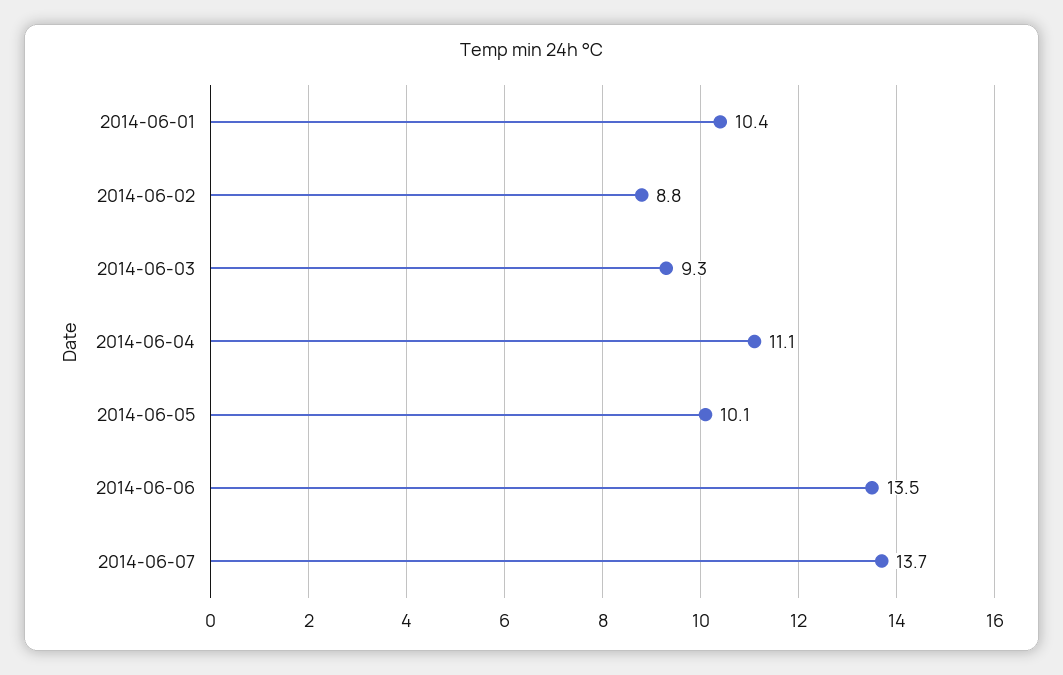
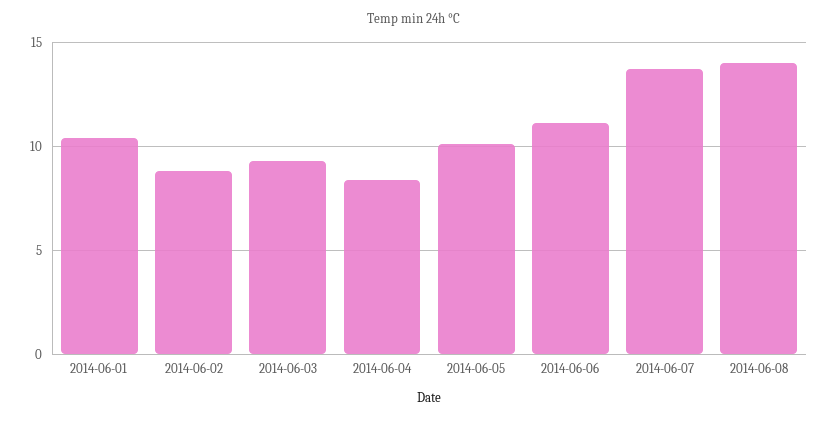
2014-06-04: 11.1 -> 8.5
2014-06-06: 13.5 -> 11
2014-06-08: none -> 14

